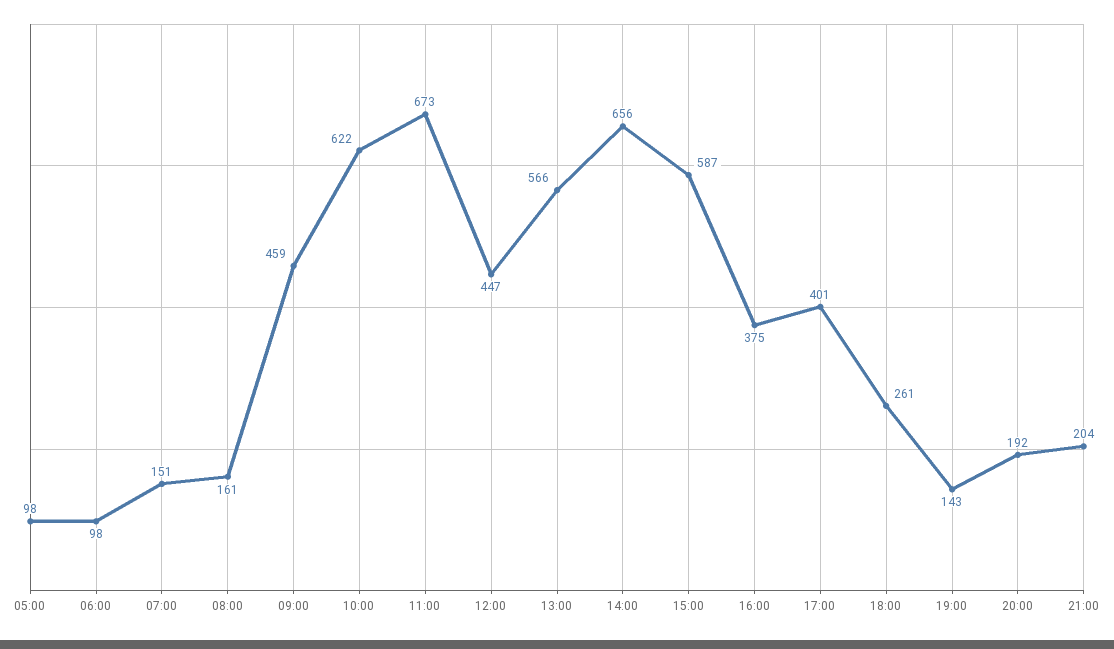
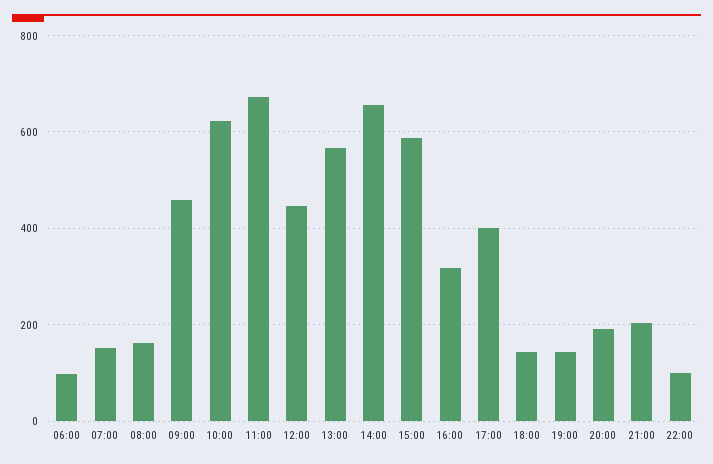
05:00: 98 -> none
16:00: 375 -> 320
18:00: 261 -> 140
22:00: none -> 100

